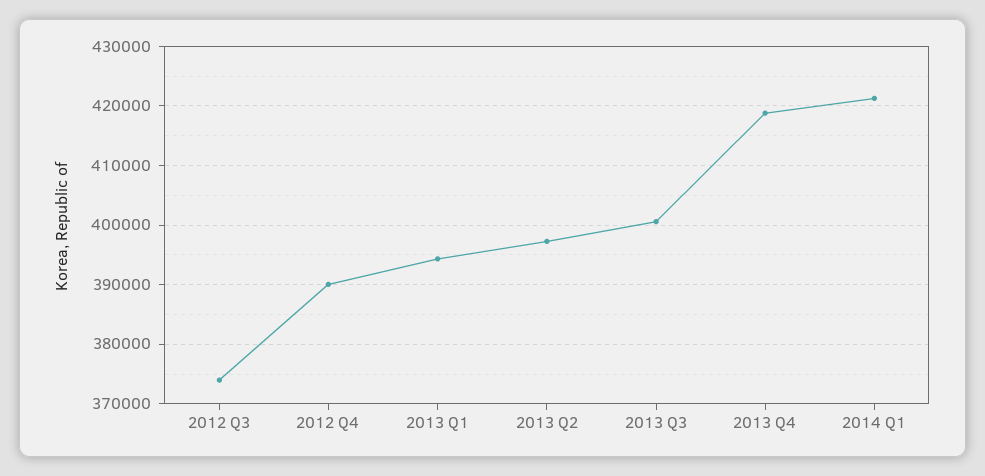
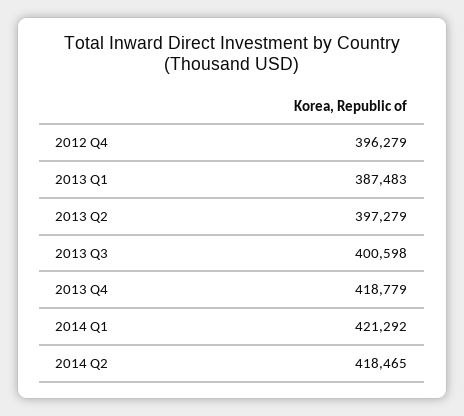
2012 Q3: 374000 -> none
2012 Q4: 390000 -> 396279
2013 Q1: 394000 -> 387483
2014 Q2: none -> 418465

